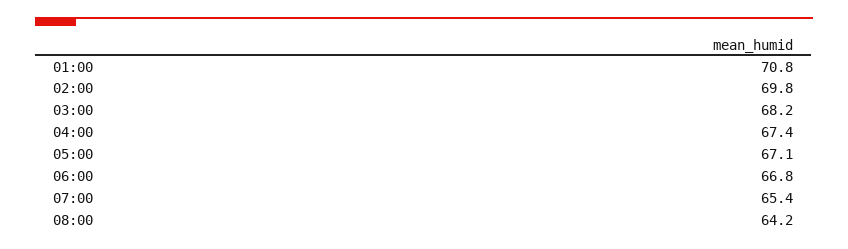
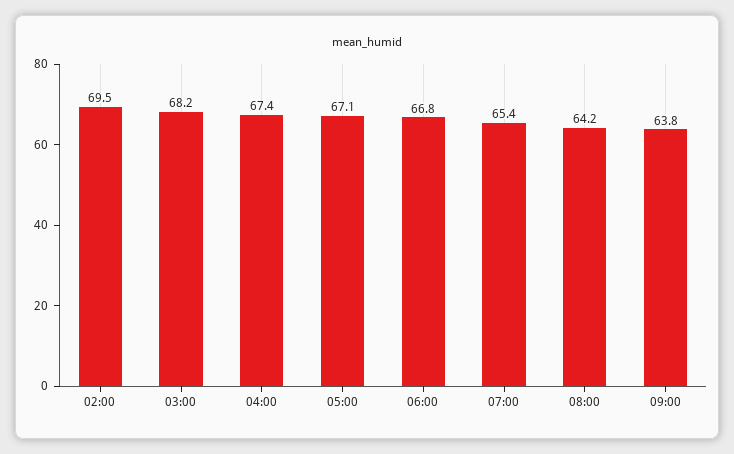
01:00: 70.8 -> none
02:00: 69.8 -> 69.5
09:00: none -> 63.8

